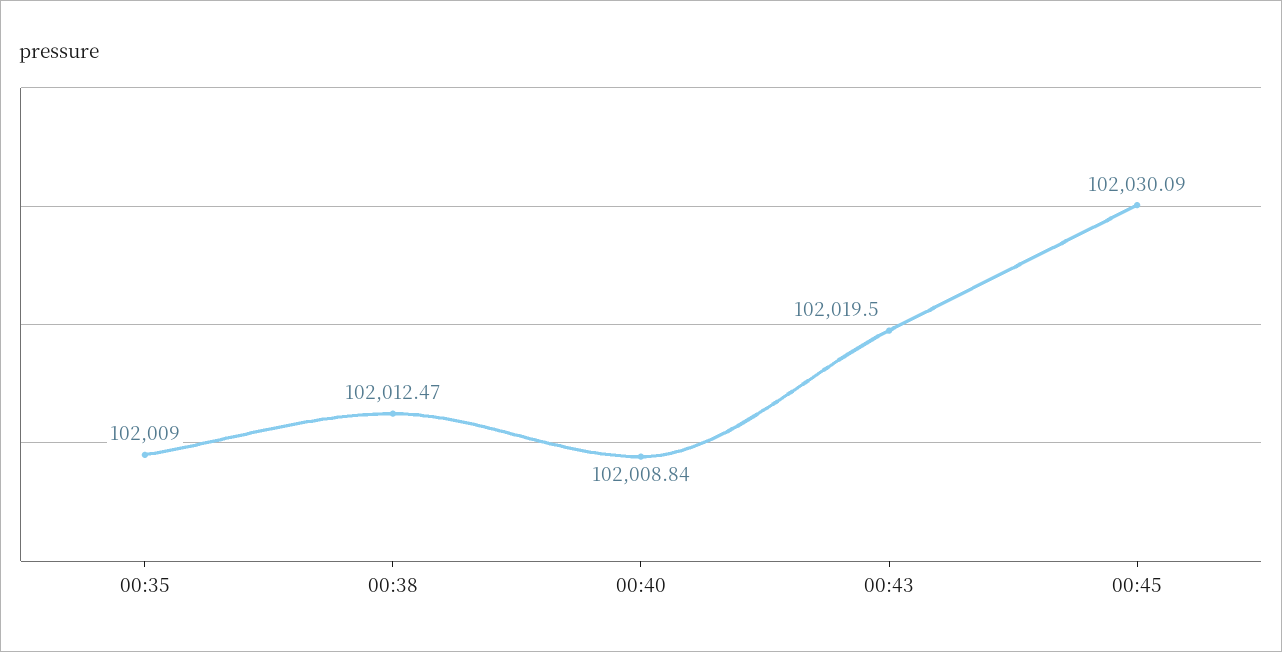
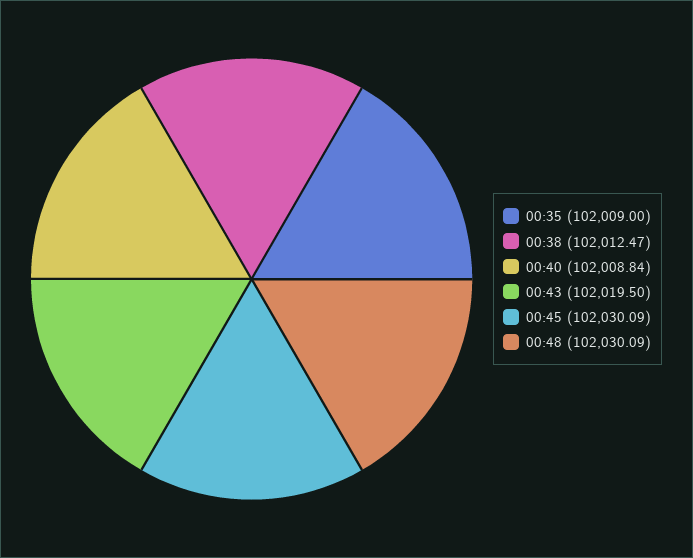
00:48: none -> 102030.09

